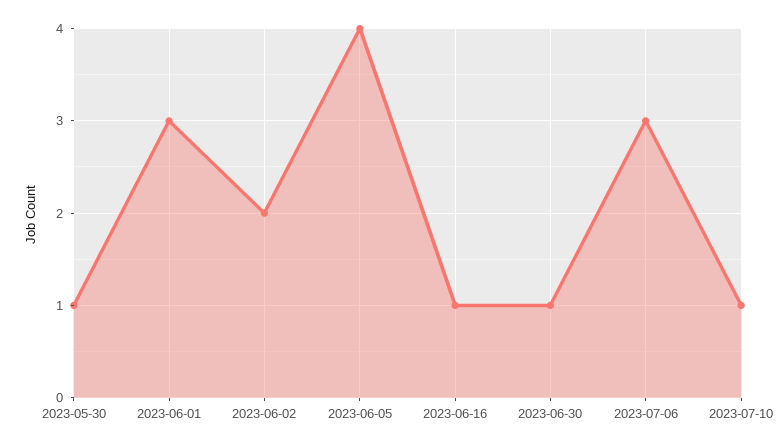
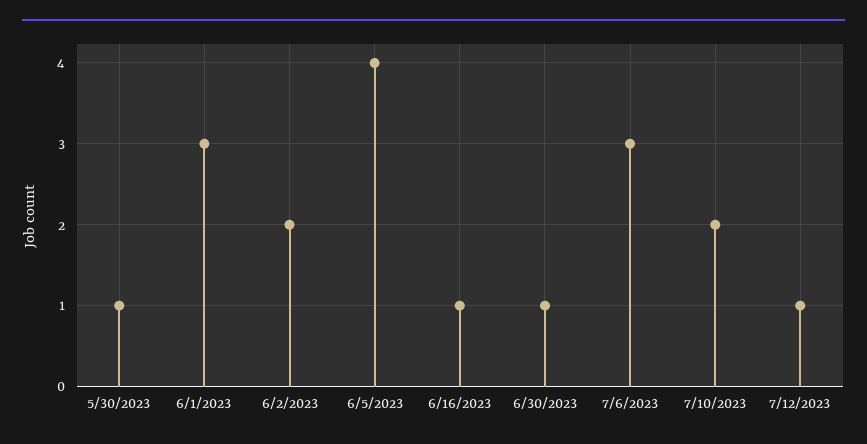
2023-07-10: 1 -> 2
7/12/2023: none -> 1

